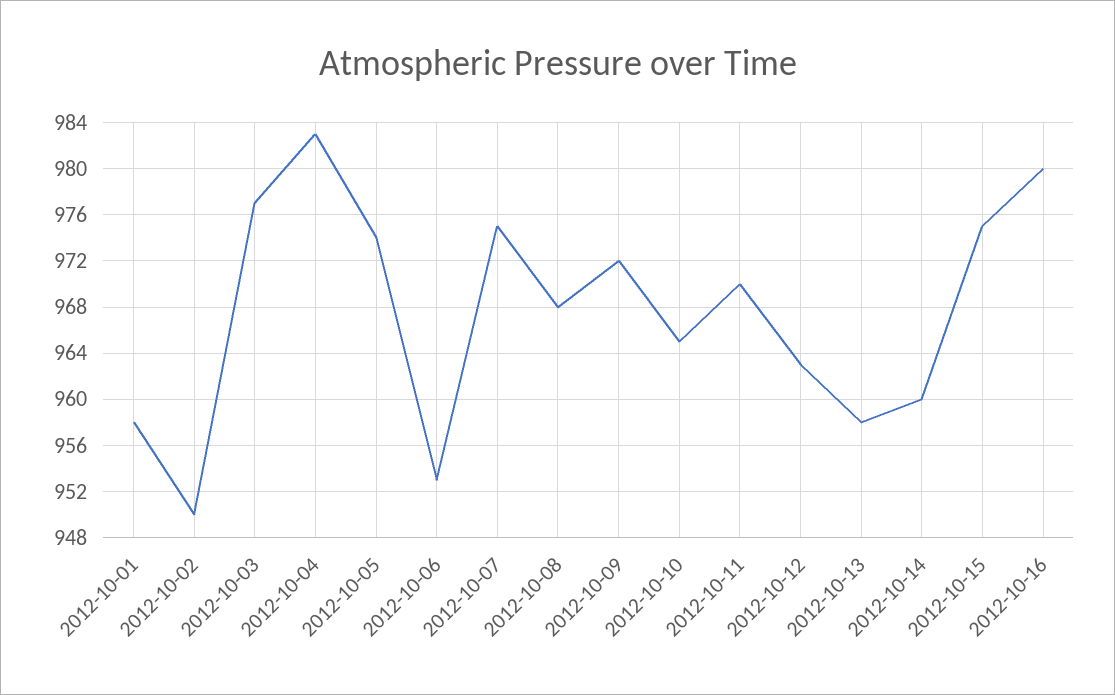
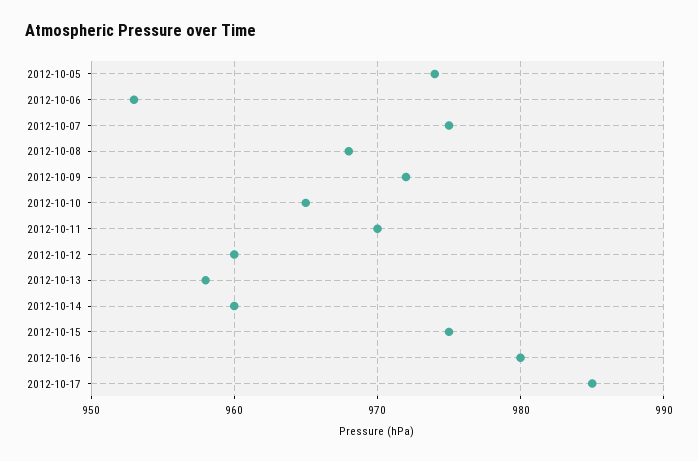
2012-10-01: 958 -> none
2012-10-02: 950 -> none
2012-10-03: 977 -> none
2012-10-04: 983 -> none
2012-10-12: 963 -> 960
2012-10-17: none -> 985

